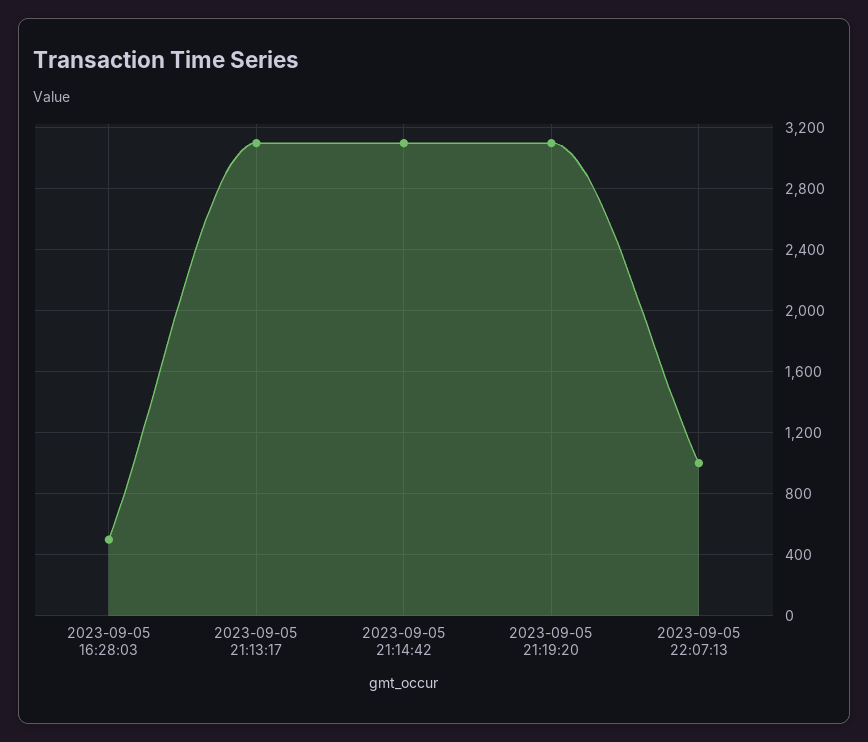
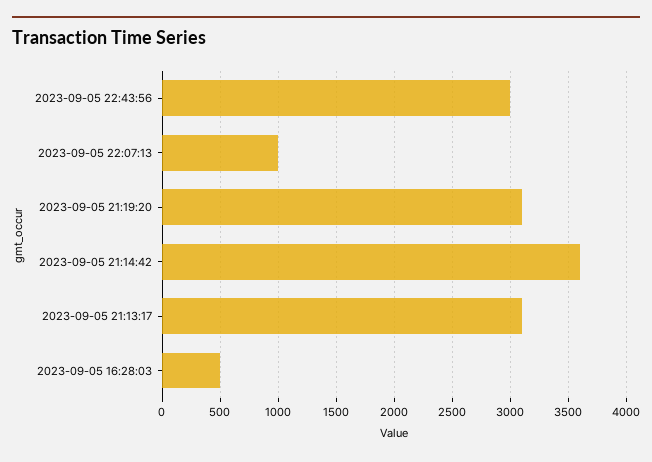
2023-09-05 21:14:42: 3100 -> 3600
2023-09-05 22:43:56: none -> 3000

